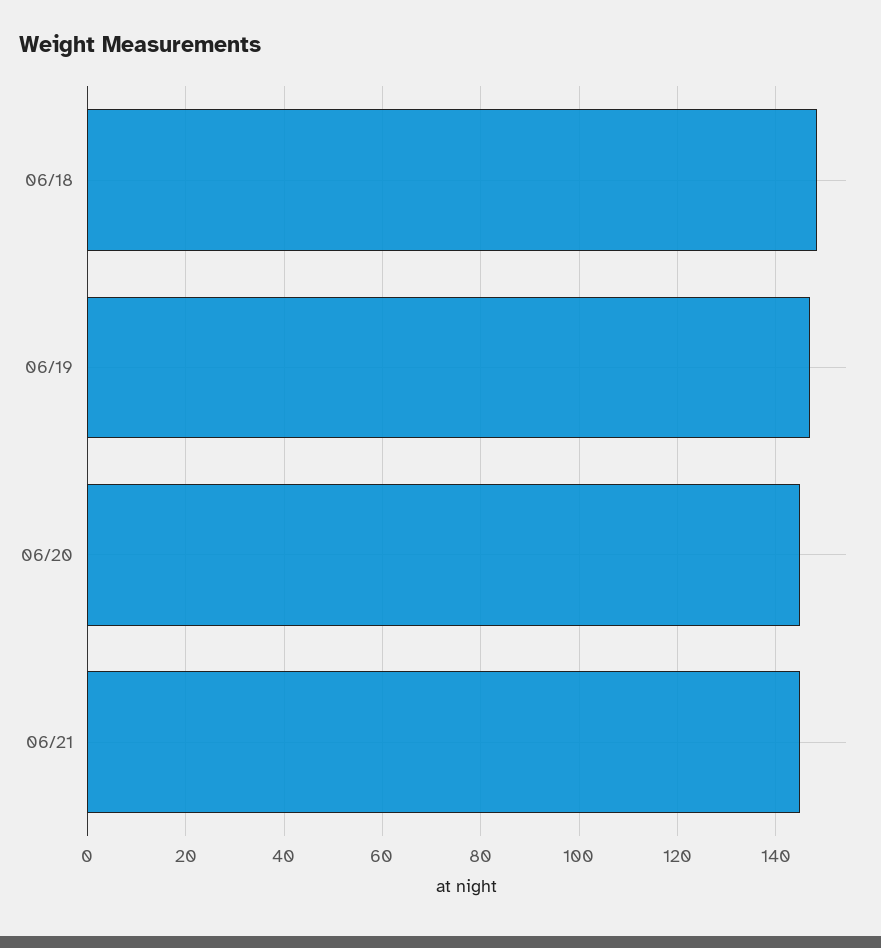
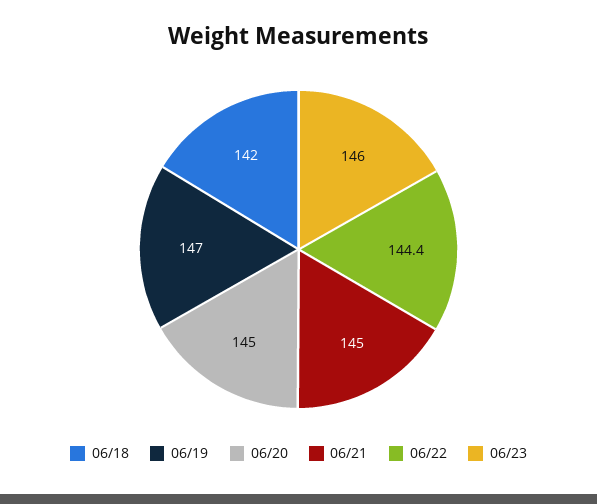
06/18: 148 -> 142
06/22: none -> 144.4
06/23: none -> 146

